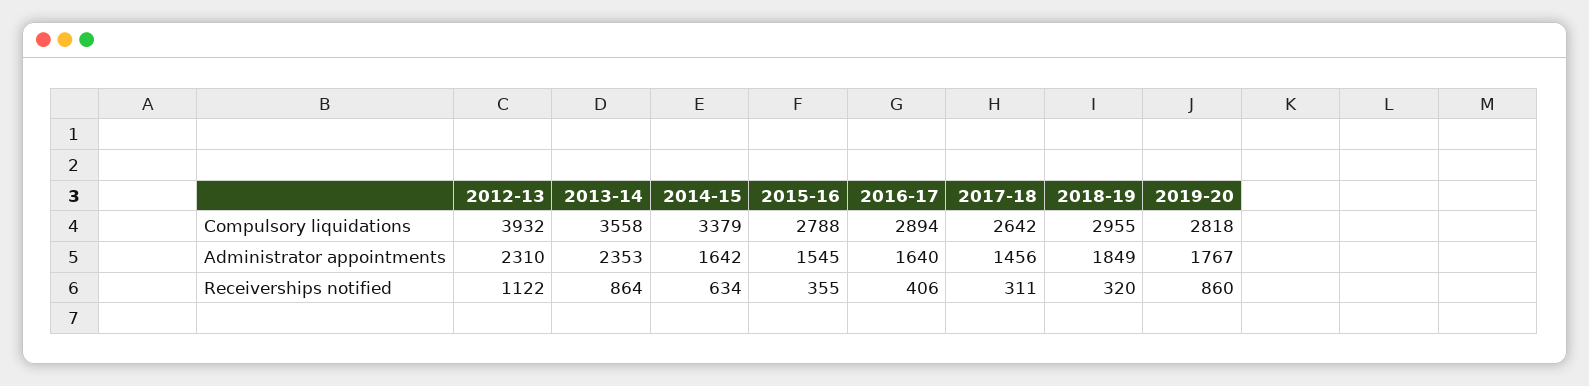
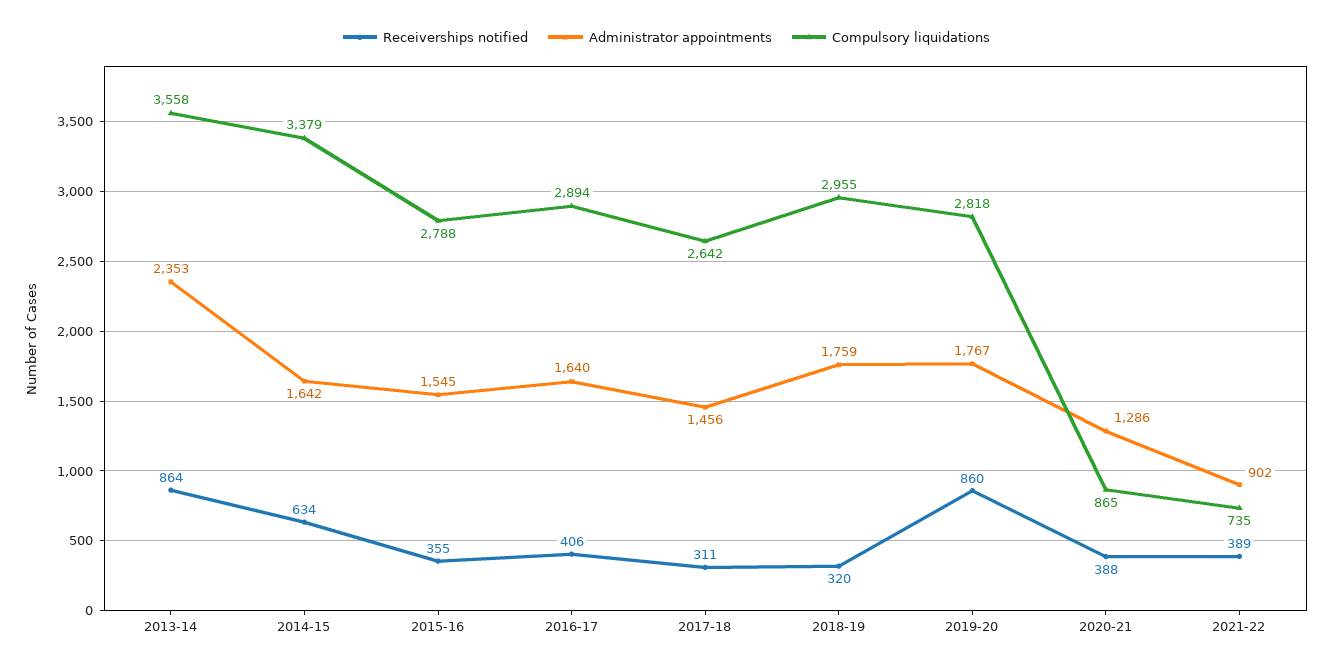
Compulsory liquidations, 2012-13: 3932 -> none
Administrator appointments, 2012-13: 2310 -> none
Administrator appointments, 2018-19: 1849 -> 1759
Receiverships notified, 2012-13: 1122 -> none
Receiverships notified, 2020-21: none -> 388
Administrator appointments, 2020-21: none -> 1286
Compulsory liquidations, 2020-21: none -> 865
Receiverships notified, 2021-22: none -> 389
Administrator appointments, 2021-22: none -> 902
Compulsory liquidations, 2021-22: none -> 735

